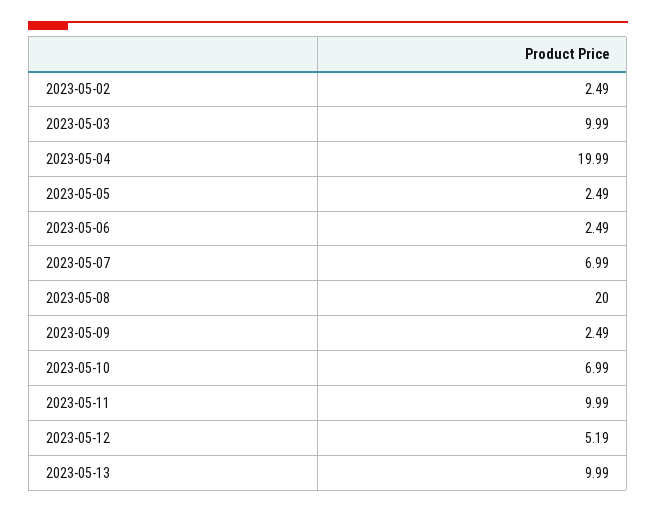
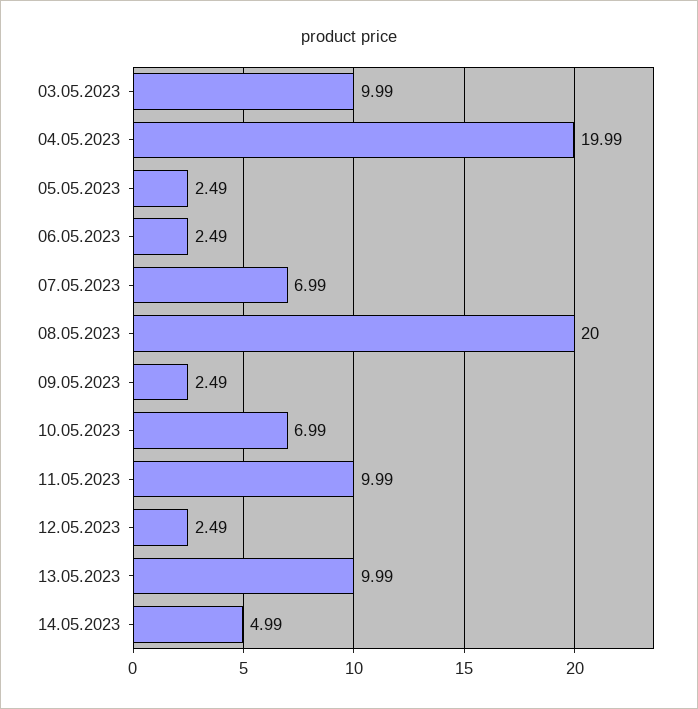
2023-05-02: 2.49 -> none
2023-05-12: 5.19 -> 2.49
14.05.2023: none -> 4.99

